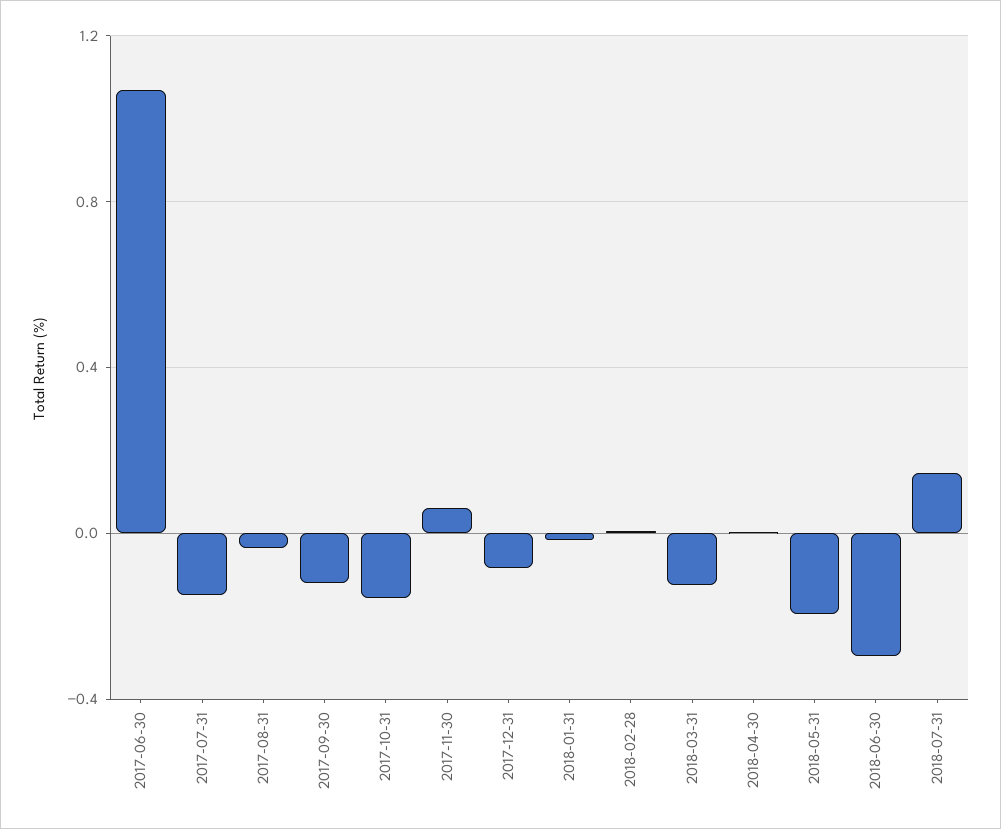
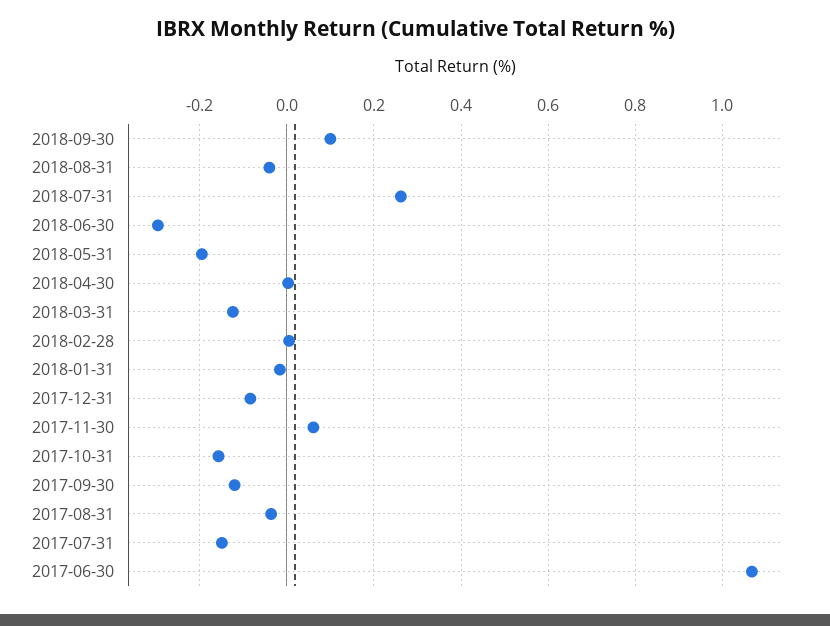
2018-07-31: 0.15 -> 0.26
2018-09-30: none -> 0.1
2018-08-31: none -> -0.04

